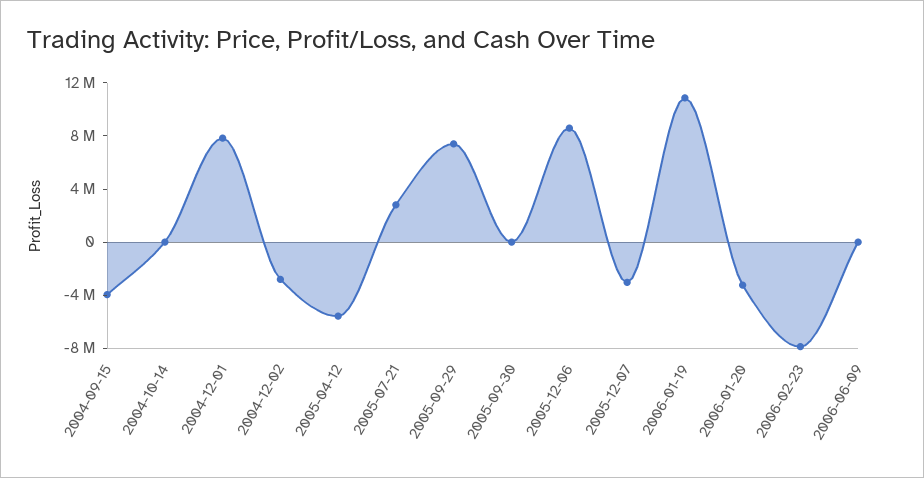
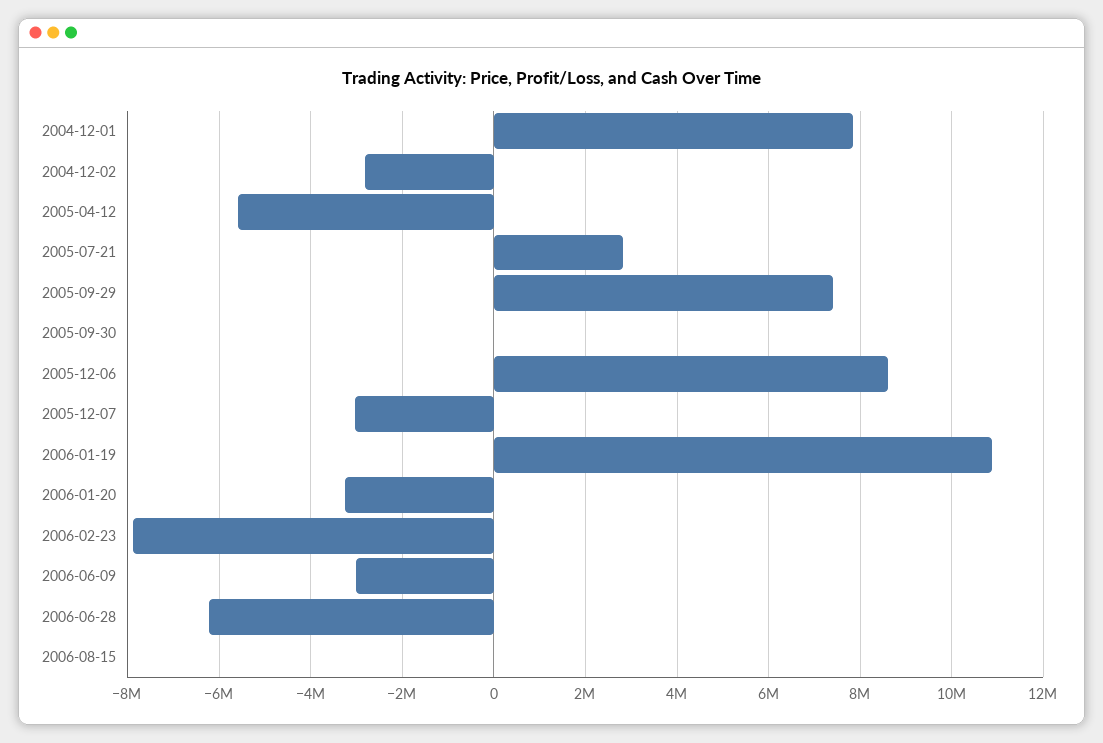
2004-09-15: -4000000 -> none
2004-10-14: 0 -> none
2006-06-09: 0 -> -3000000
2006-06-28: none -> -6200000
2006-08-15: none -> 0

